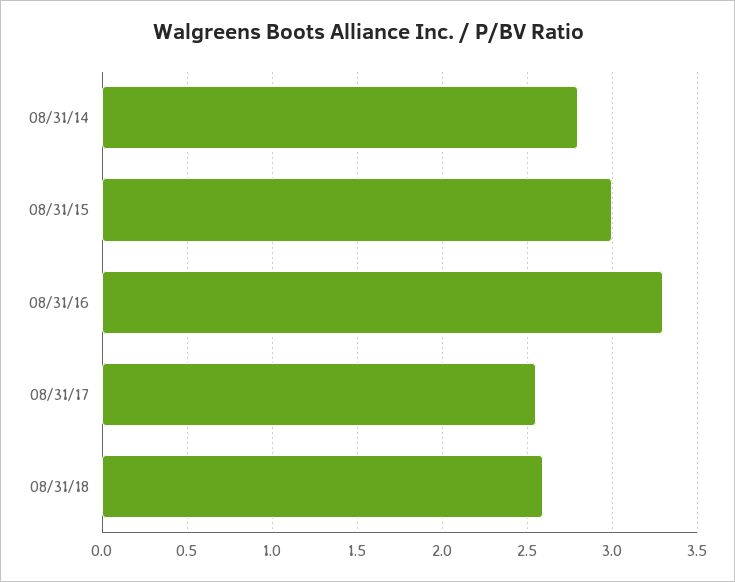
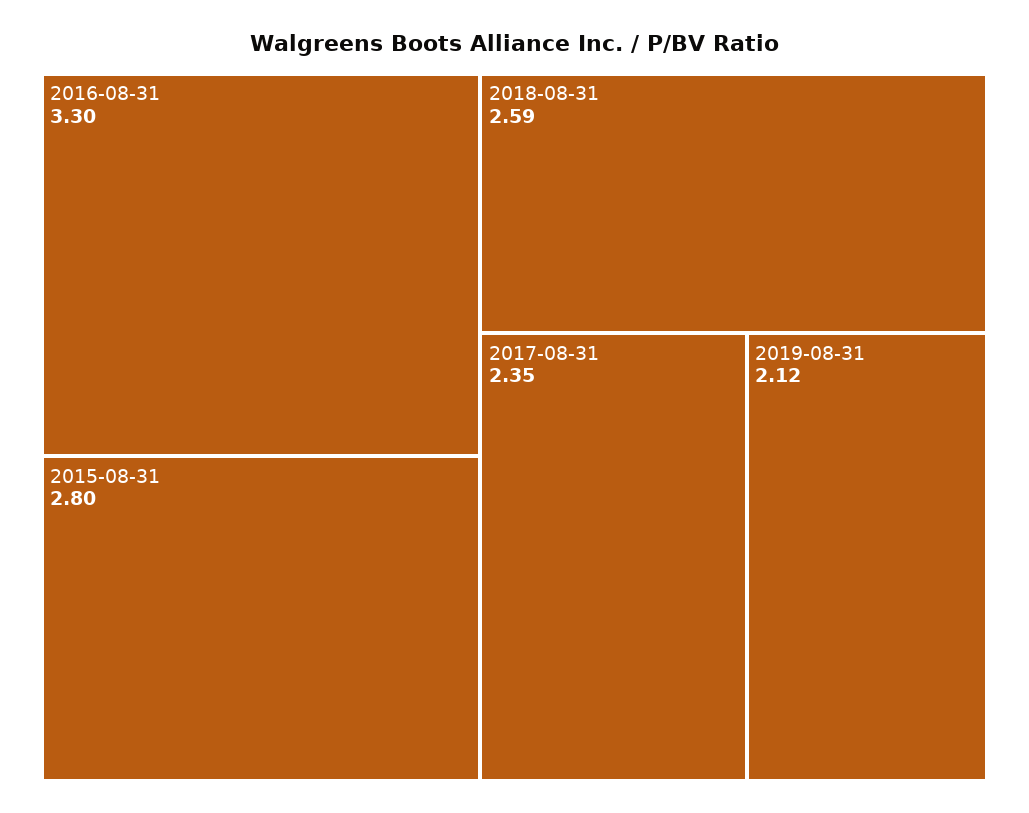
08/31/14: 2.8 -> none
08/31/15: 3 -> 2.8
08/31/17: 2.55 -> 2.35
2019-08-31: none -> 2.12

